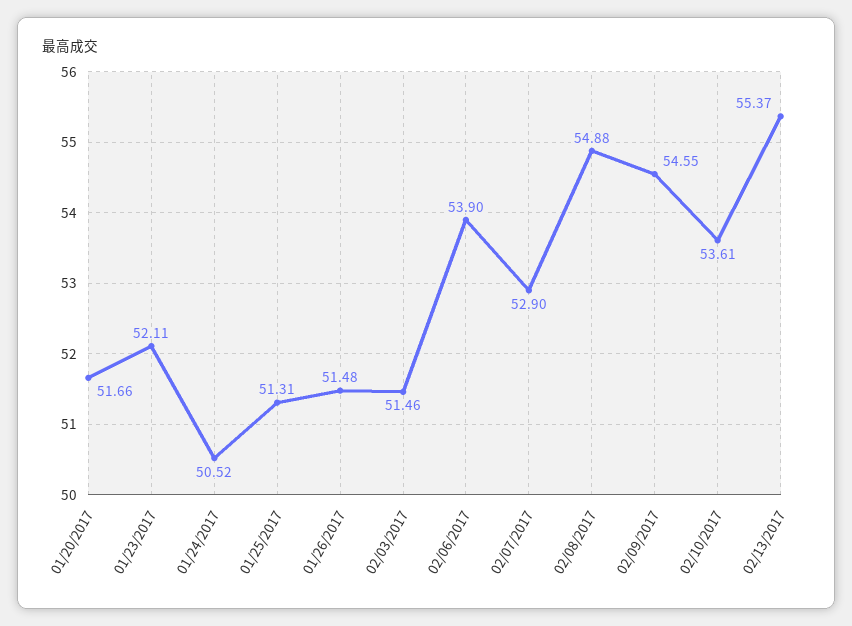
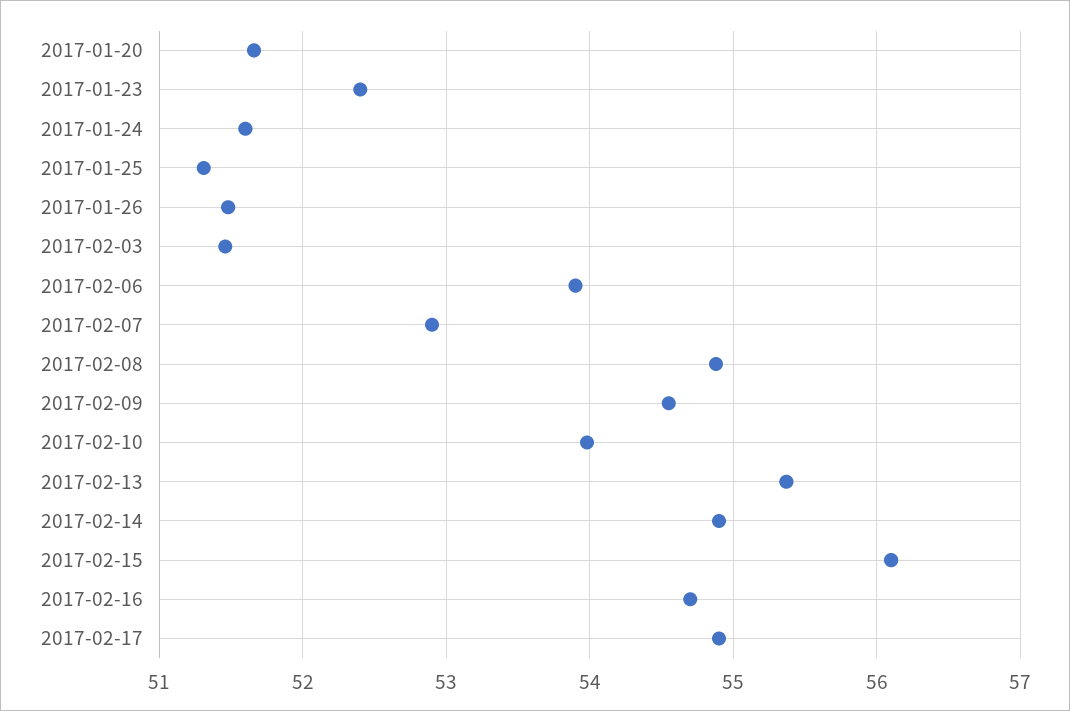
01/23/2017: 52.11 -> 52.4
01/24/2017: 50.52 -> 51.6
02/10/2017: 53.61 -> 54
2017-02-14: none -> 54.9
2017-02-15: none -> 56.1
2017-02-16: none -> 54.7
2017-02-17: none -> 54.9

